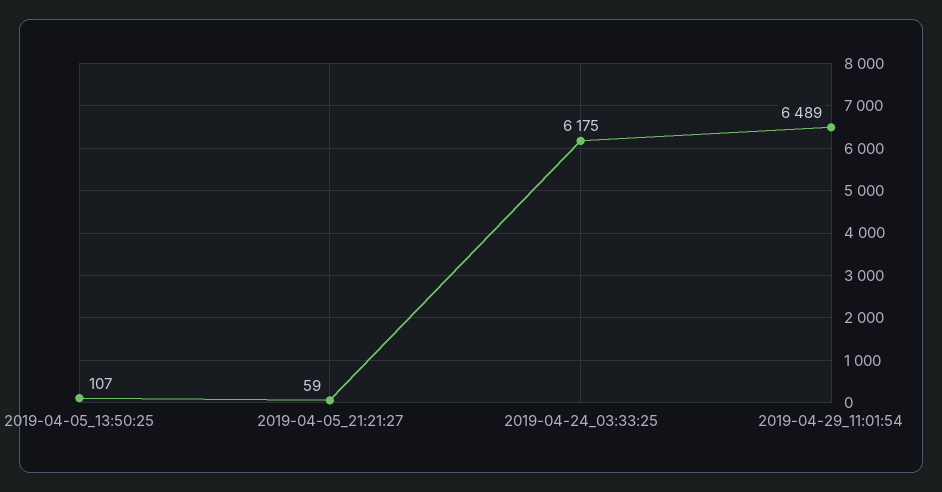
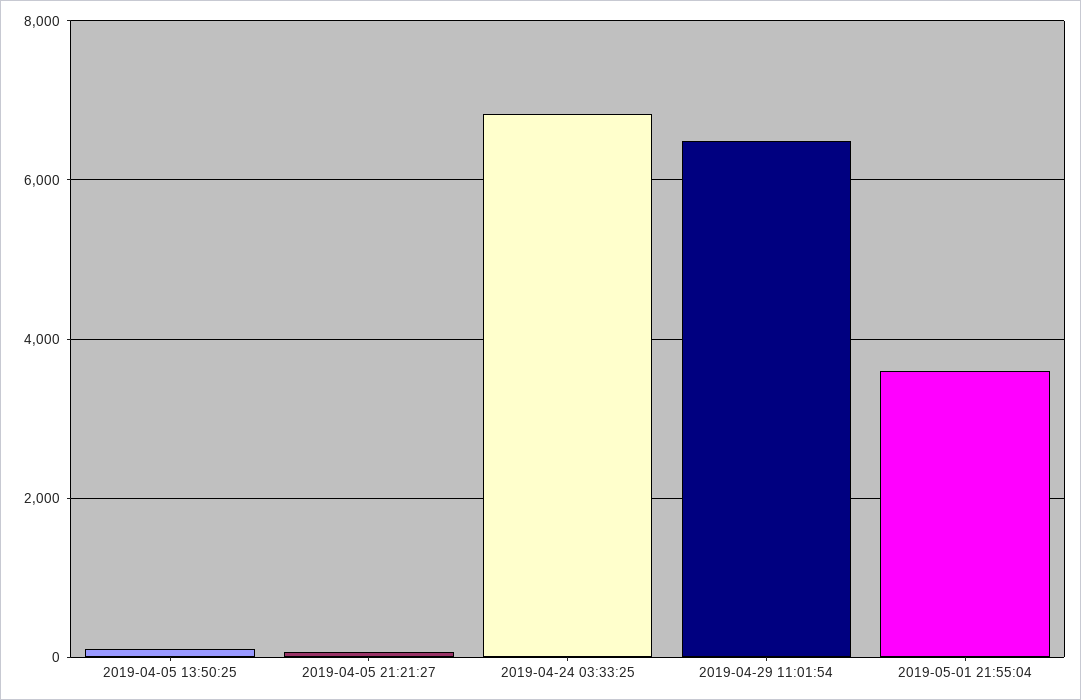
2019-04-24_03:33:25: 6175 -> 6800
2019-05-01 21:55:04: none -> 3600

